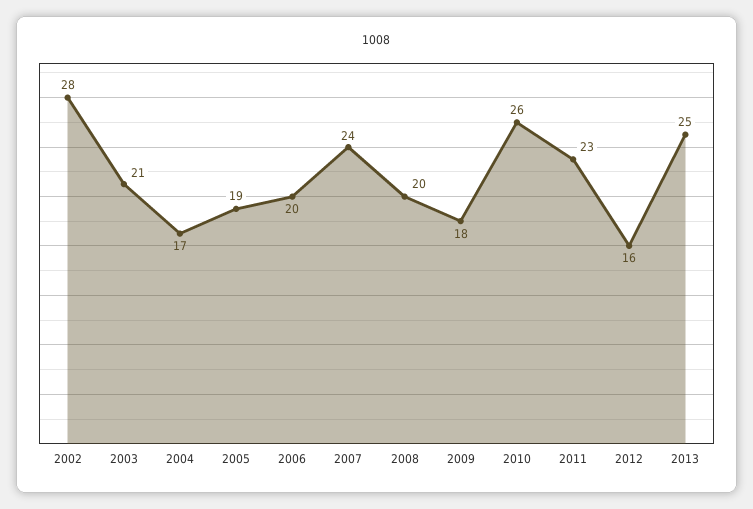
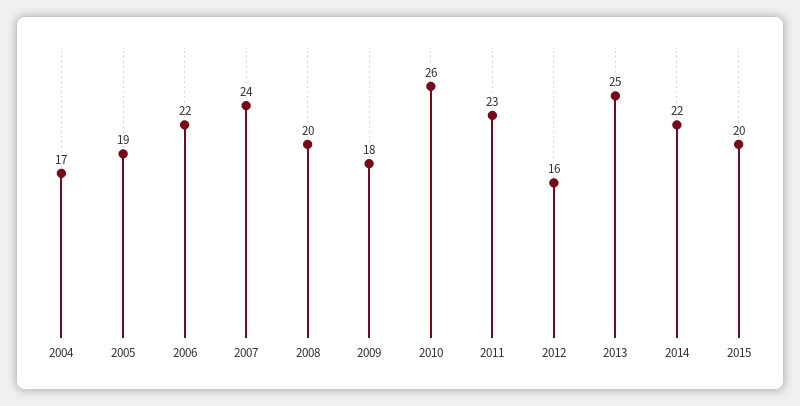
2002: 28 -> none
2003: 21 -> none
2006: 20 -> 22
2014: none -> 22
2015: none -> 20

